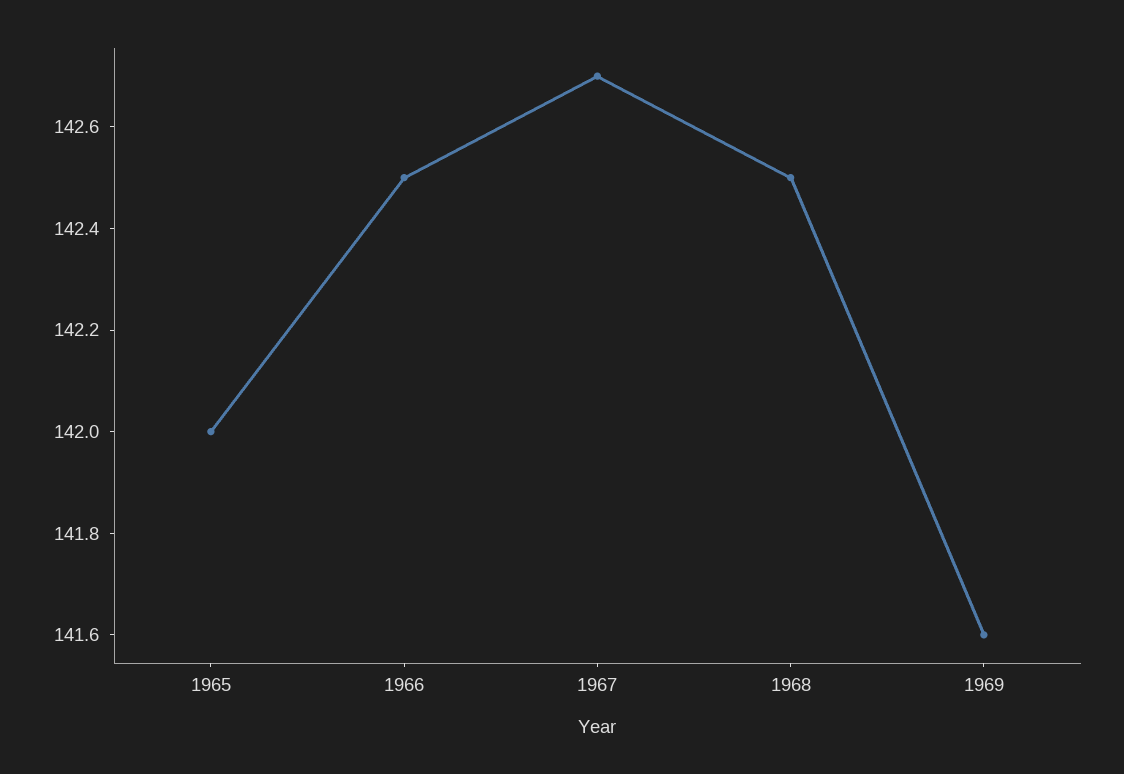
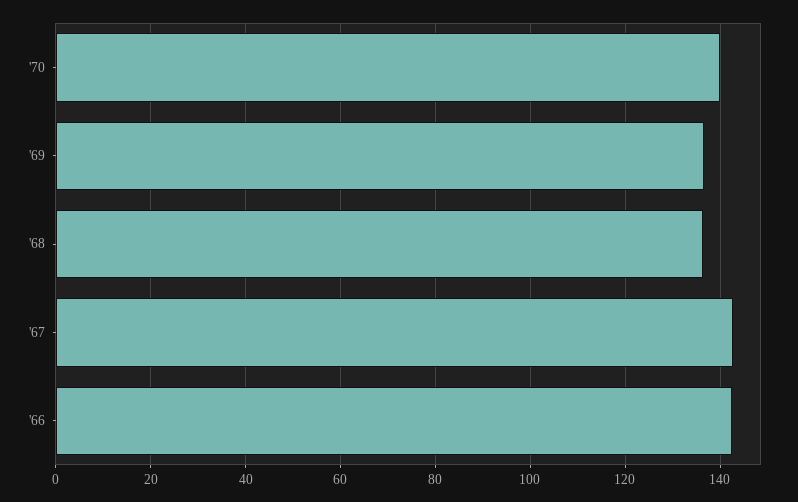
1965: 142 -> none
1968: 142.5 -> 136
1969: 141.6 -> 136
'70: none -> 140

